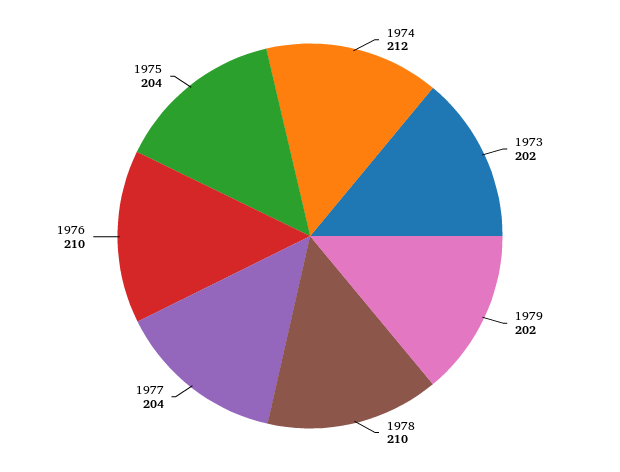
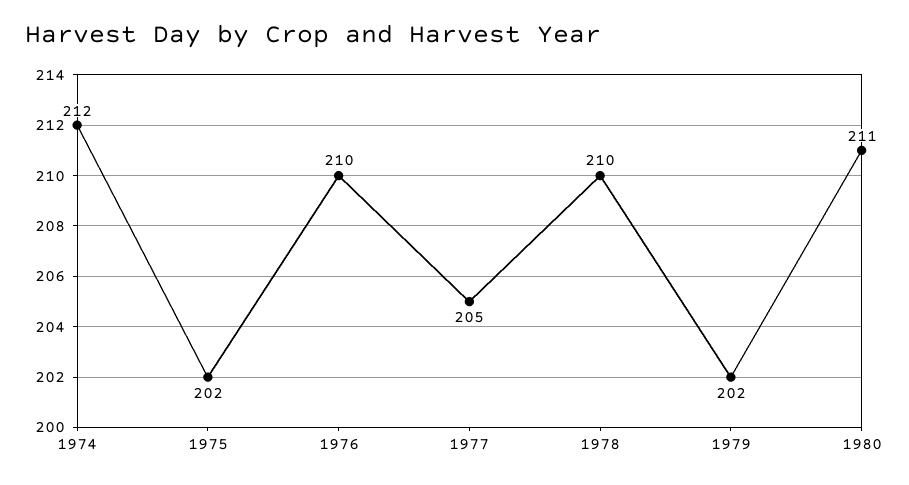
1973: 202 -> none
1977: 204 -> 205
1975: 204 -> 202
1980: none -> 211

